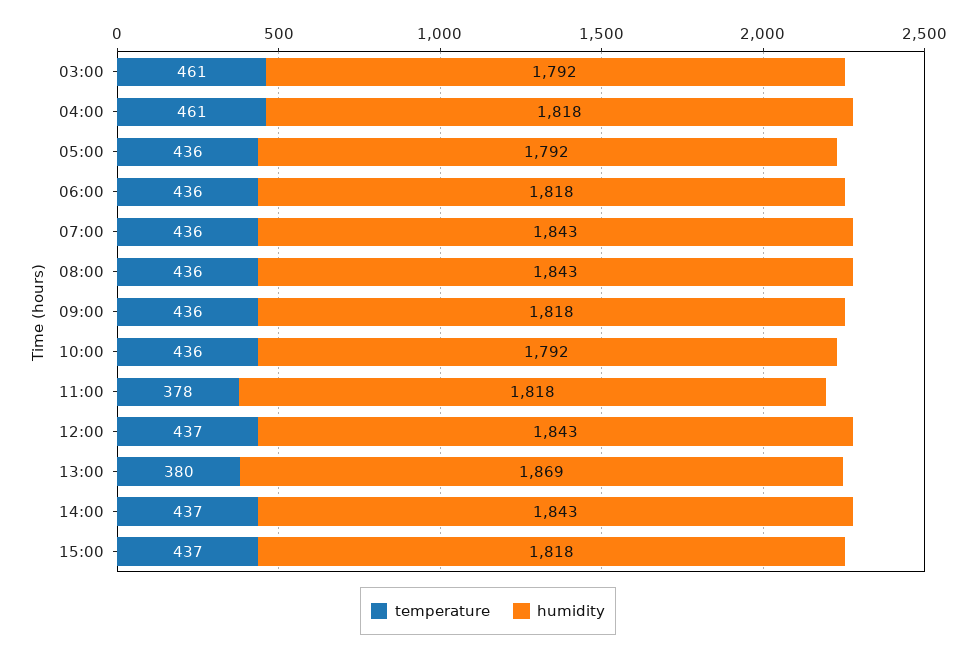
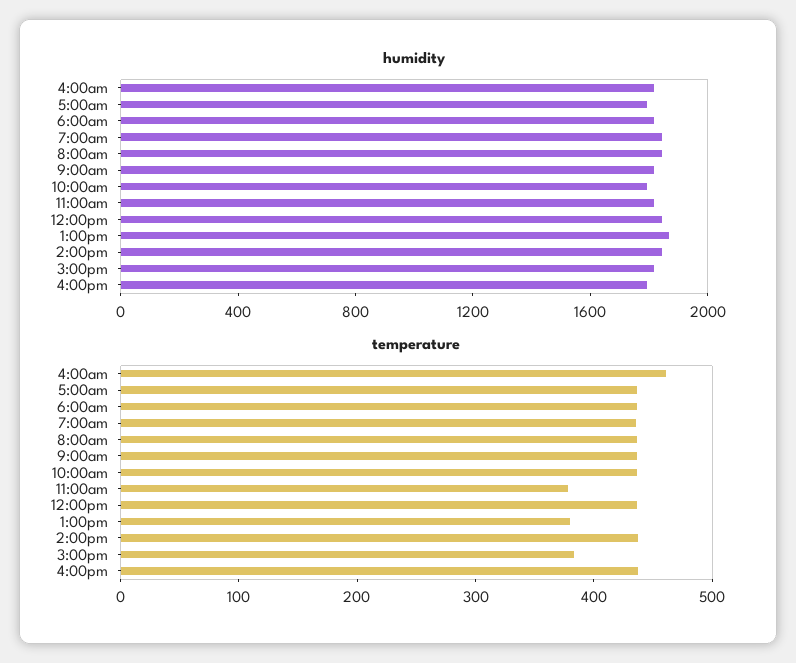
temperature, 03:00: 461 -> none
humidity, 03:00: 1792 -> none
temperature, 15:00: 437 -> 380
humidity, 4:00pm: none -> 1800
temperature, 4:00pm: none -> 440

